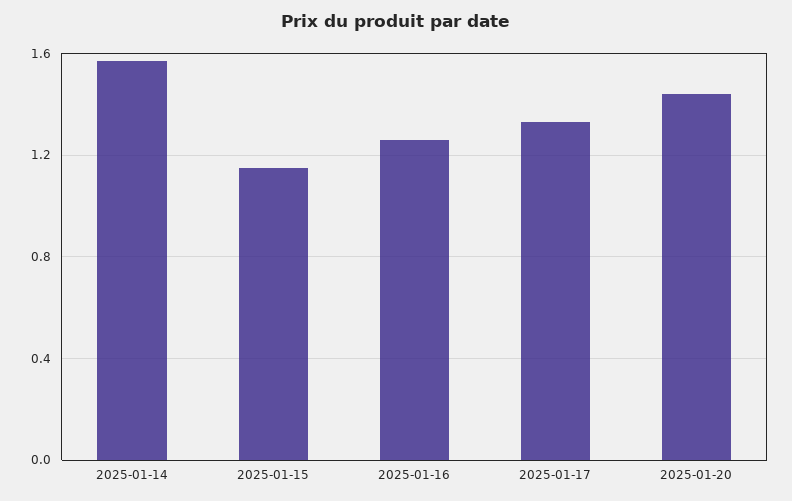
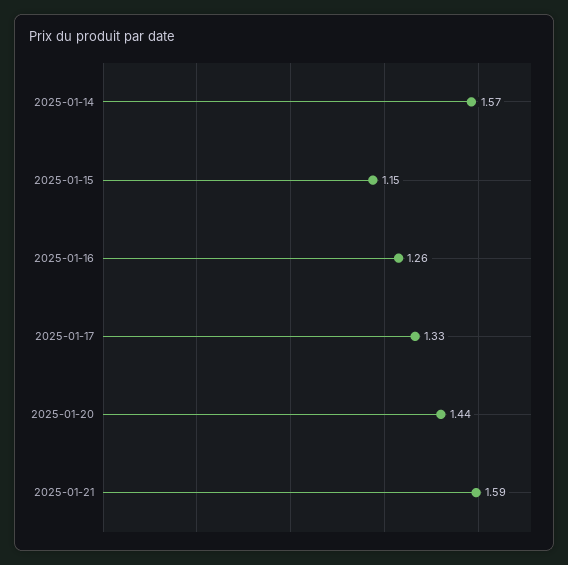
2025-01-21: none -> 1.59

